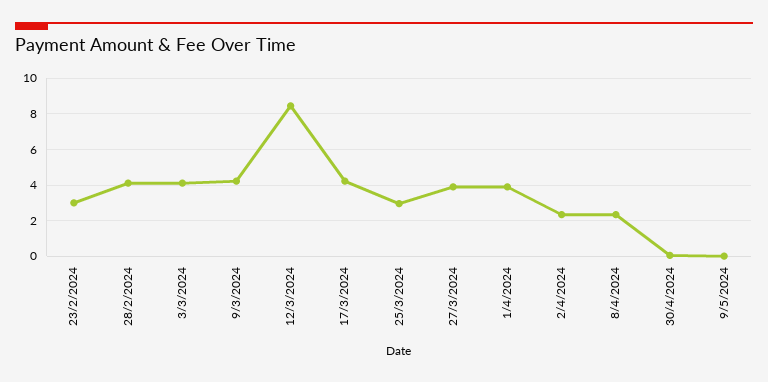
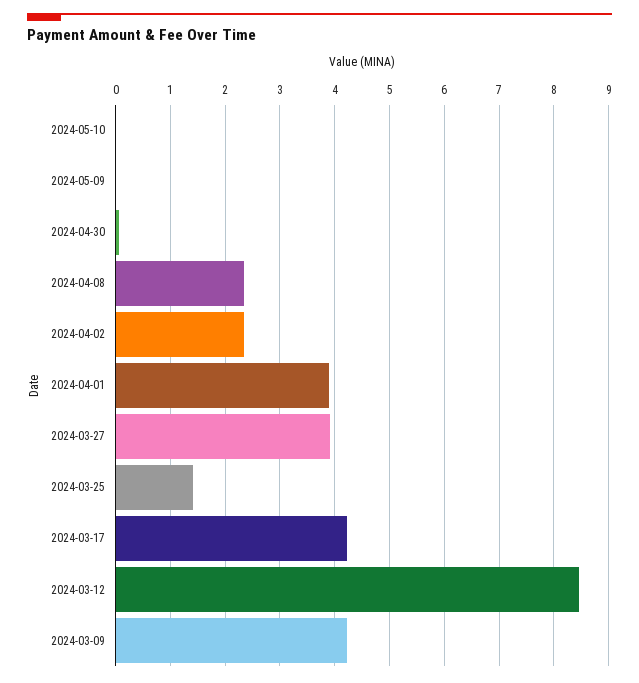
23/2/2024: 3 -> none
28/2/2024: 4 -> none
3/3/2024: 4 -> none
25/3/2024: 3 -> 1.4
2024-05-10: none -> 0

